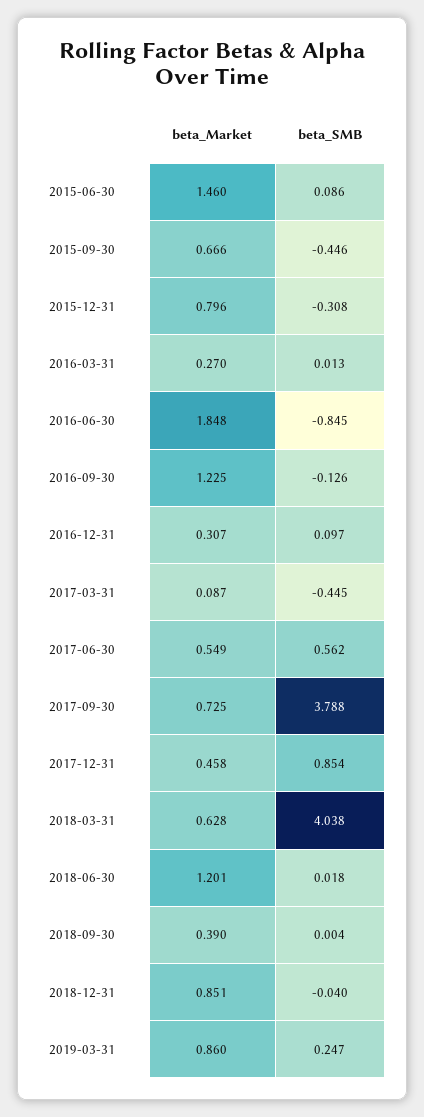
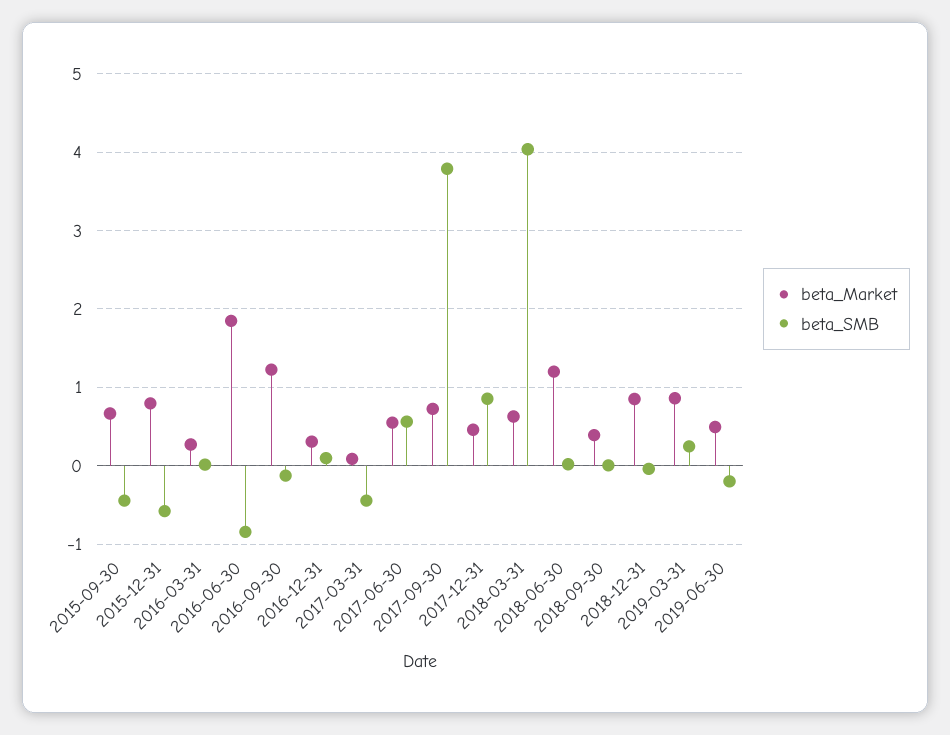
beta_Market, 2015-06-30: 1.46 -> none
beta_SMB, 2015-06-30: 0.086 -> none
beta_SMB, 2015-12-31: -0.308 -> -0.6
beta_Market, 2019-06-30: none -> 0.5
beta_SMB, 2019-06-30: none -> -0.2

